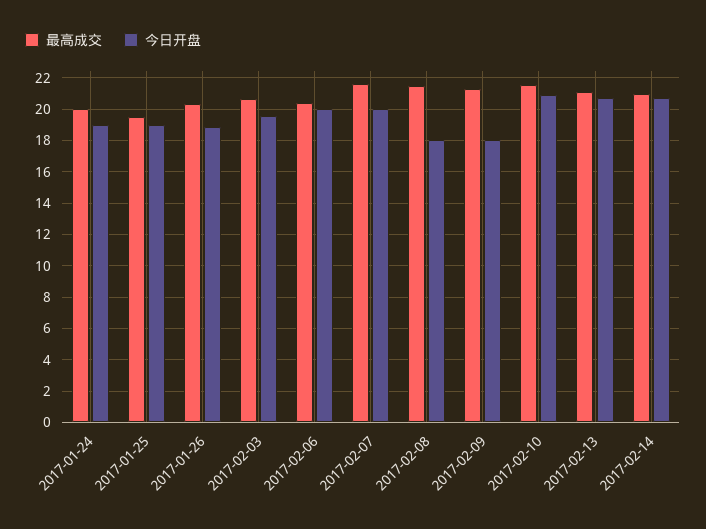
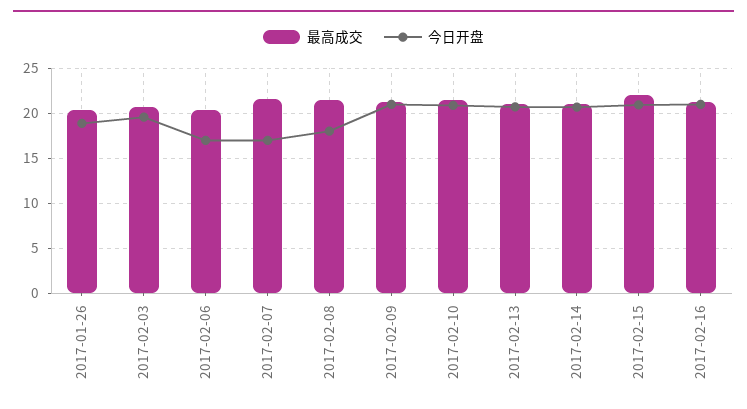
最高成交, 2017-01-24: 20 -> none
今日开盘, 2017-01-24: 19 -> none
最高成交, 2017-01-25: 19.5 -> none
今日开盘, 2017-01-25: 19 -> none
今日开盘, 2017-02-06: 20 -> 17
今日开盘, 2017-02-07: 20 -> 17
今日开盘, 2017-02-09: 18 -> 21
最高成交, 2017-02-15: none -> 22
今日开盘, 2017-02-15: none -> 21
最高成交, 2017-02-16: none -> 21
今日开盘, 2017-02-16: none -> 21

